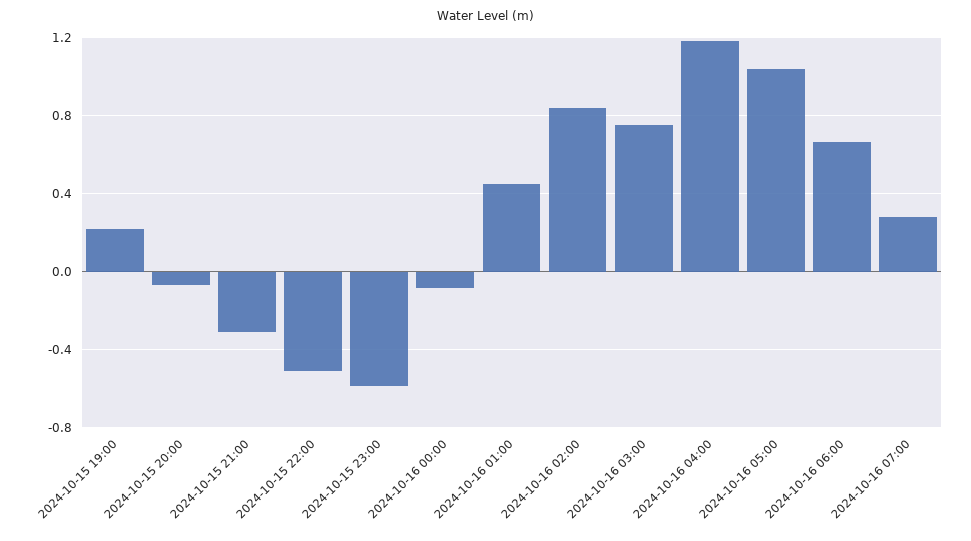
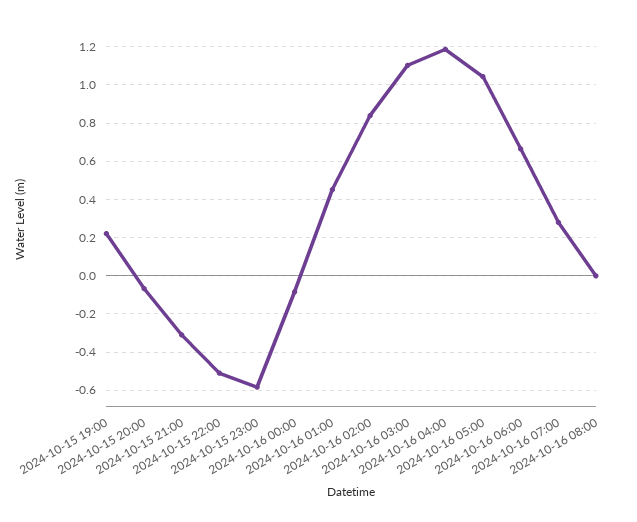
2024-10-16 03:00: 0.75 -> 1.1
2024-10-16 08:00: none -> 0

